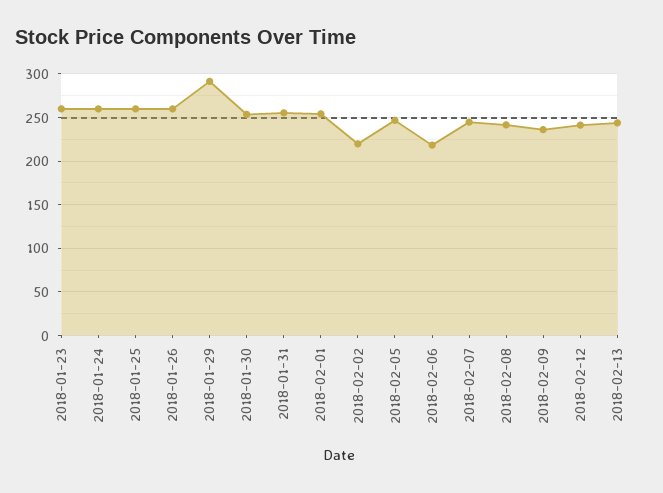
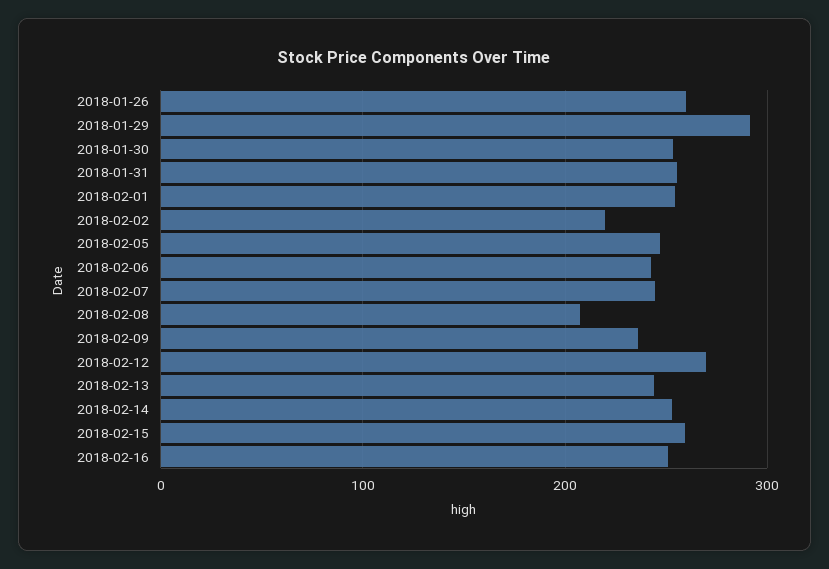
2018-01-23: 260 -> none
2018-01-24: 260 -> none
2018-01-25: 260 -> none
2018-02-06: 220 -> 240
2018-02-08: 240 -> 210
2018-02-12: 240 -> 270
2018-02-14: none -> 250
2018-02-15: none -> 260
2018-02-16: none -> 250

